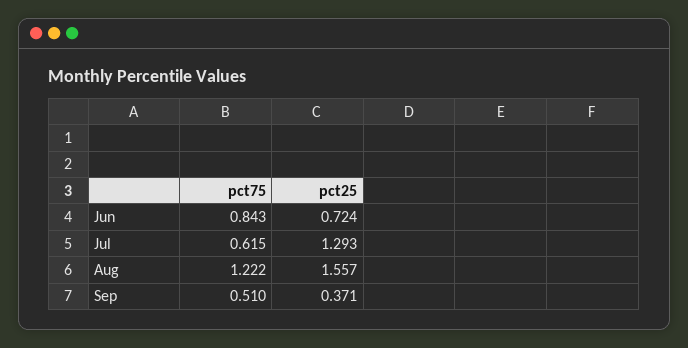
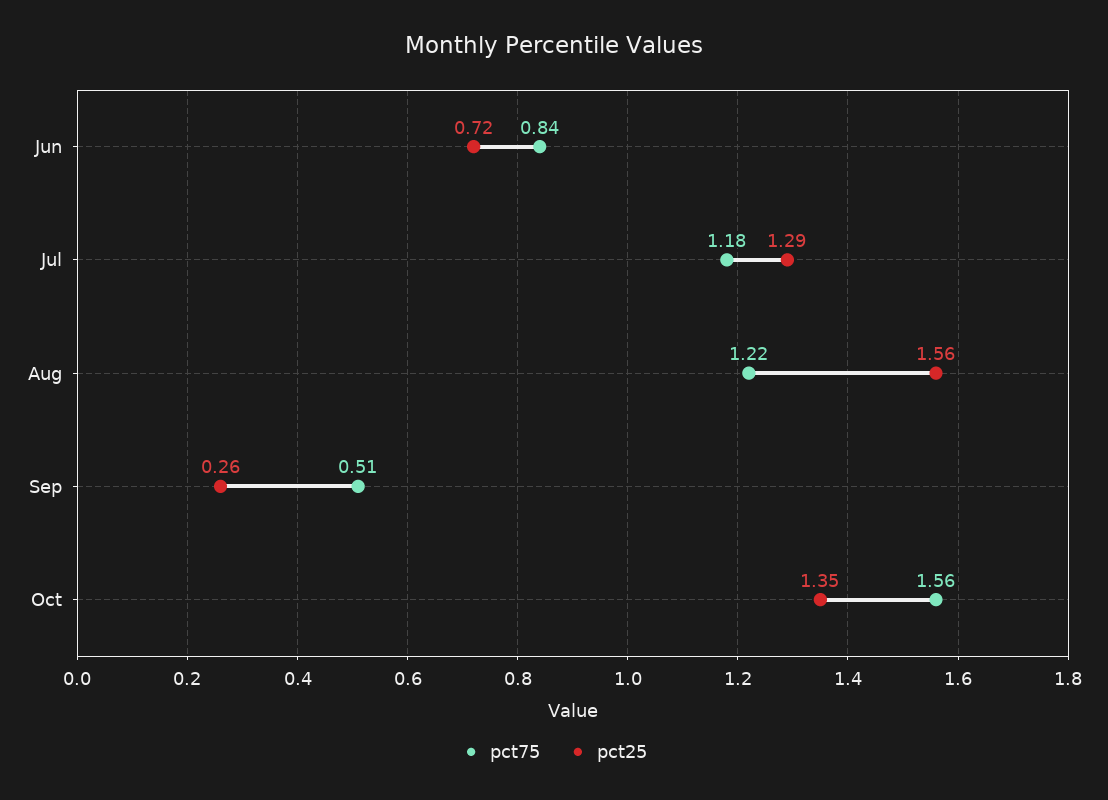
pct75, Jul: 0.615 -> 1.18
pct25, Sep: 0.371 -> 0.26
pct75, Oct: none -> 1.56
pct25, Oct: none -> 1.35

